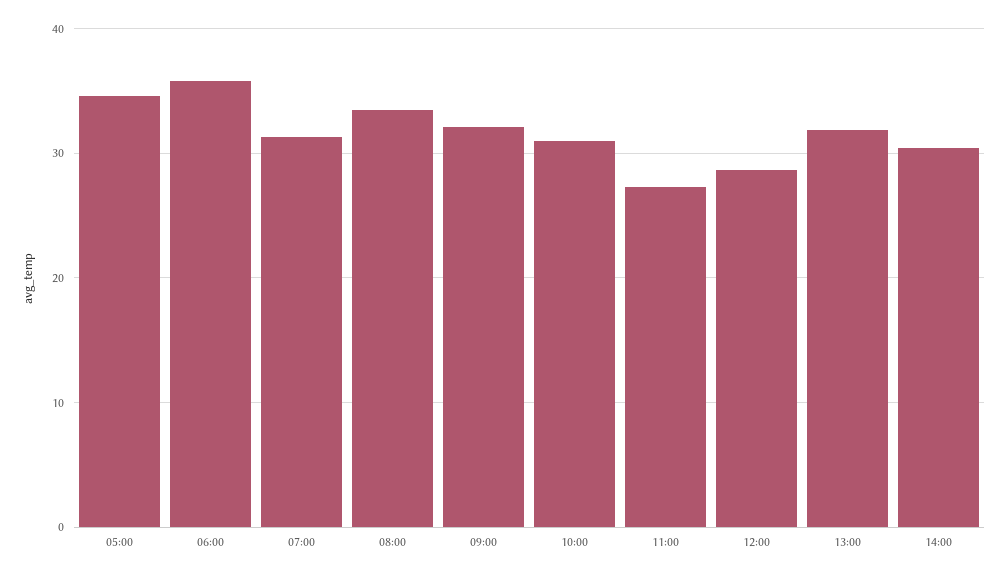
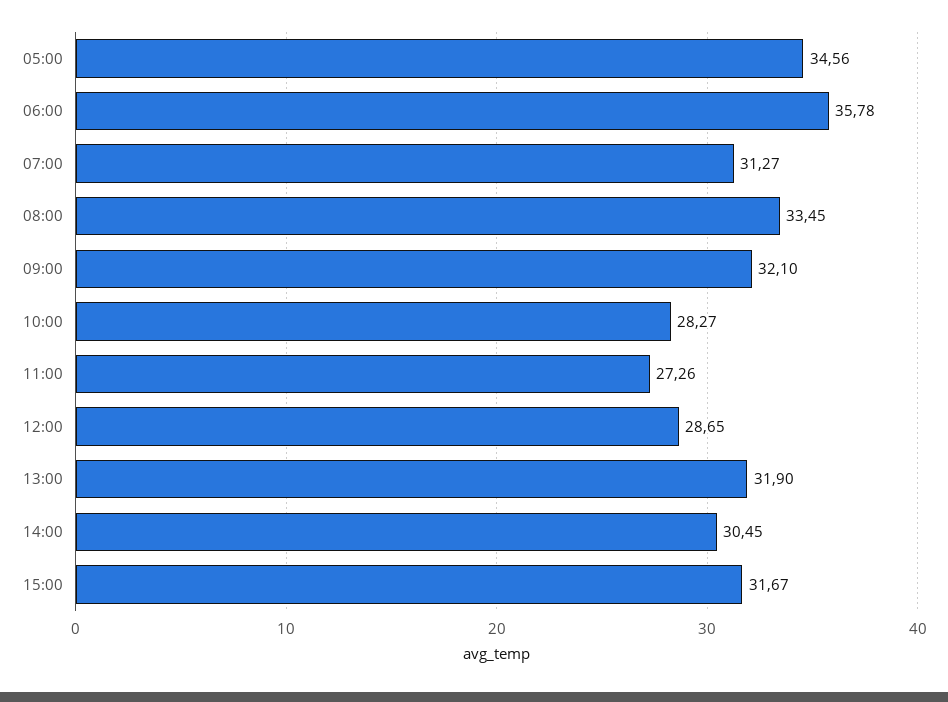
10:00: 31 -> 28.27
15:00: none -> 31.67

